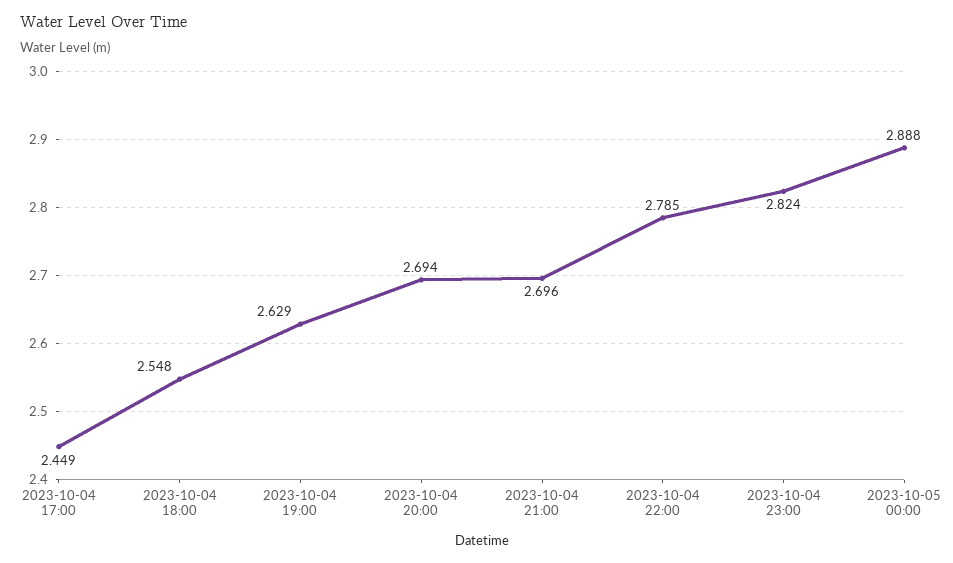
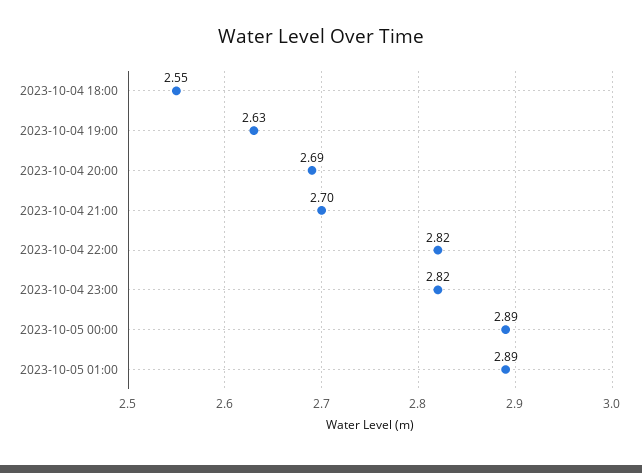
2023-10-04 17:00: 2.449 -> none
2023-10-04 22:00: 2.785 -> 2.82
2023-10-05 01:00: none -> 2.89

